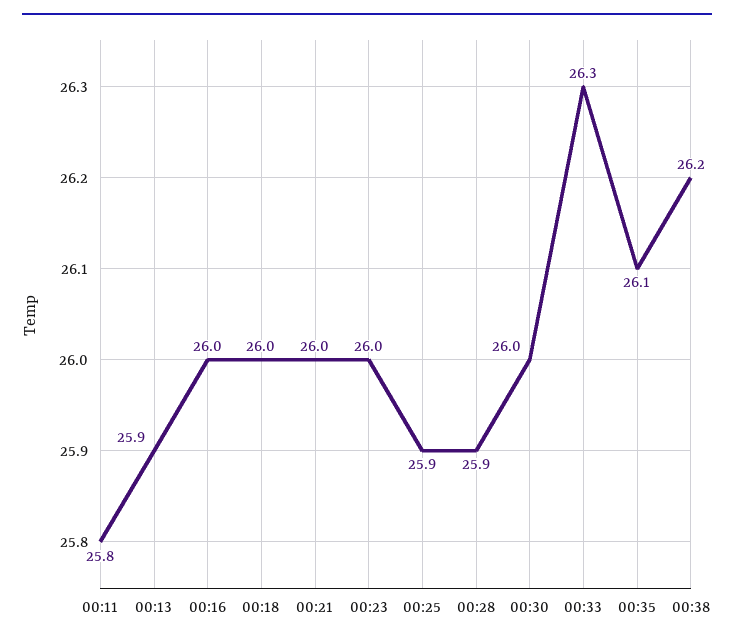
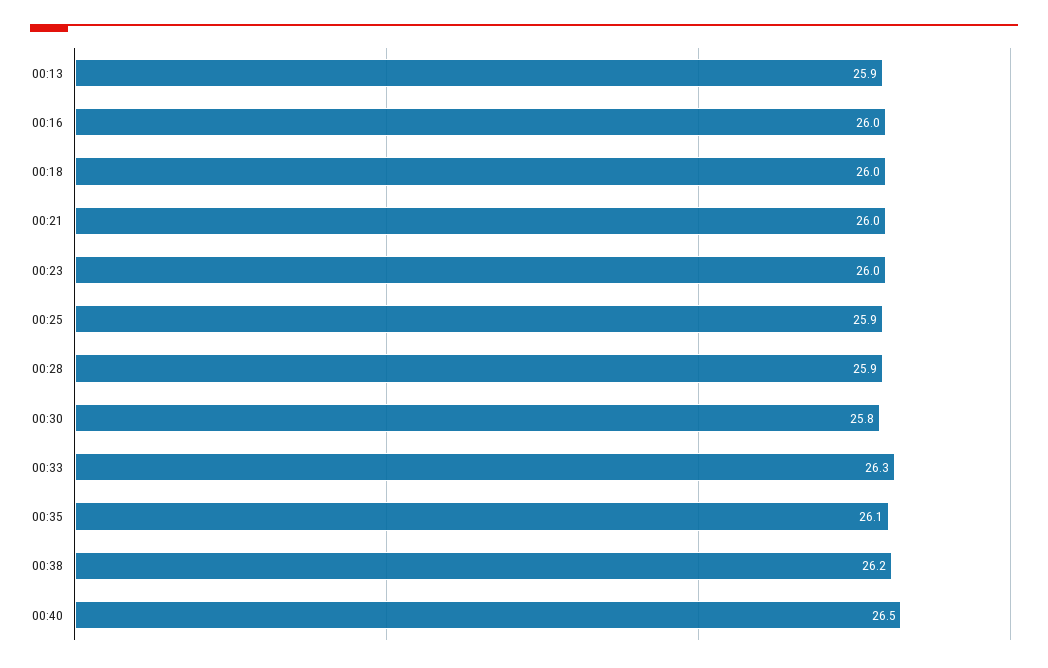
00:11: 25.8 -> none
00:30: 26 -> 25.8
00:40: none -> 26.5

